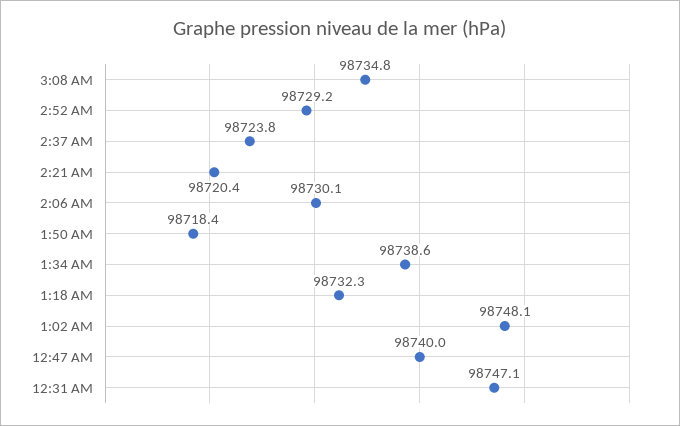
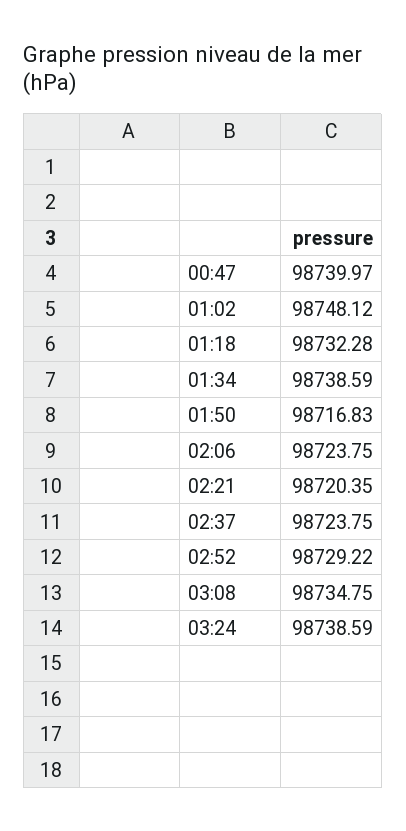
2:06 AM: 98730.1 -> 98723.75
1:50 AM: 98718.4 -> 98716.83
12:31 AM: 98747.1 -> none
03:24: none -> 98738.59

